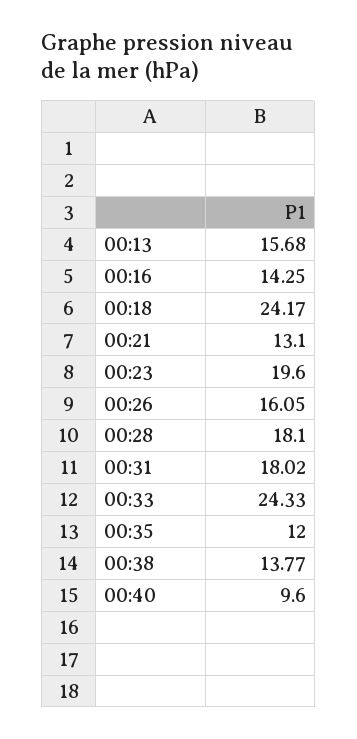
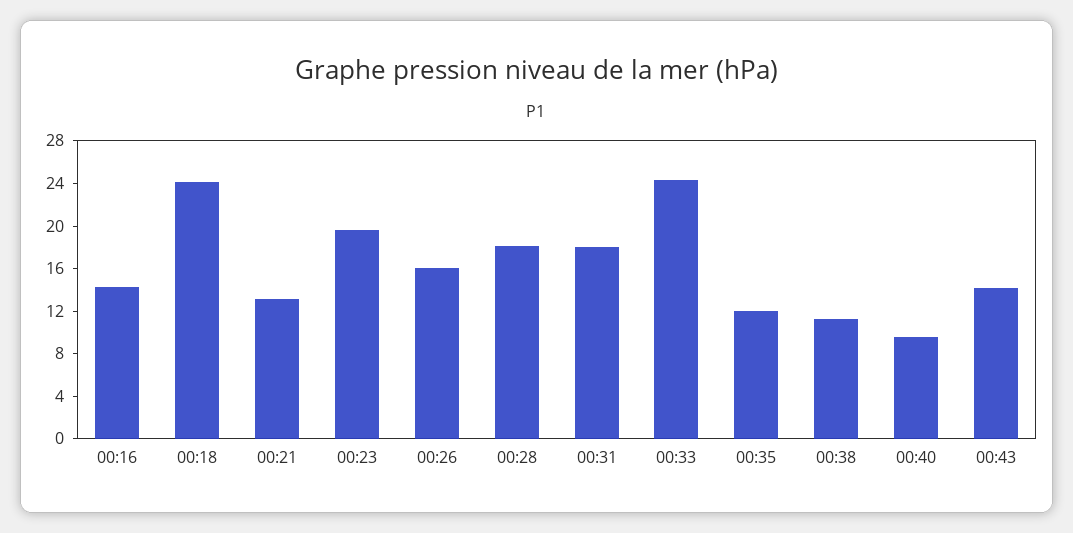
00:13: 15.68 -> none
00:38: 13.77 -> 11
00:43: none -> 14

